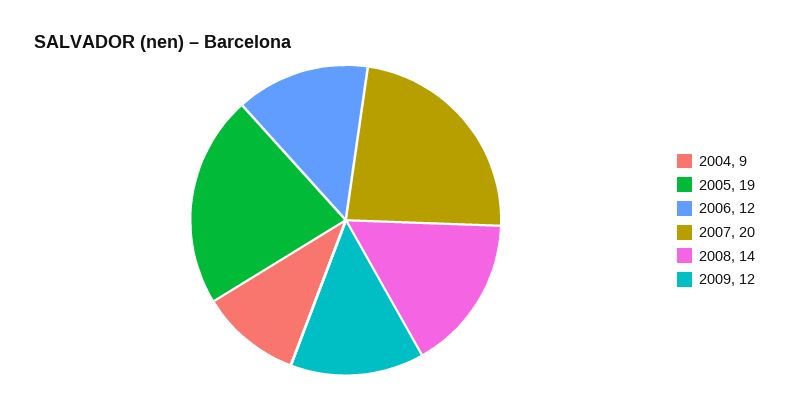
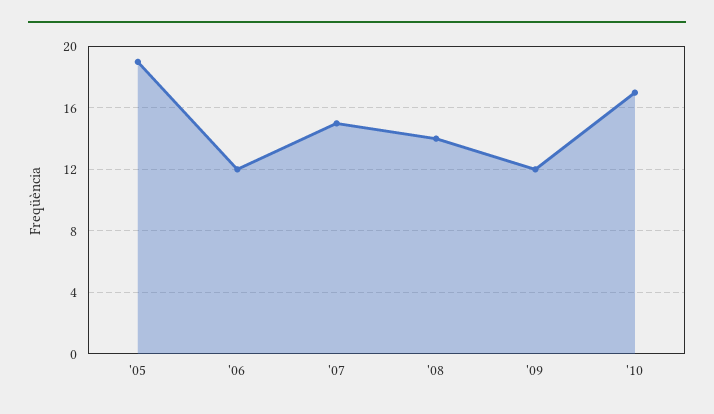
2004: 9 -> none
2007: 20 -> 15
'10: none -> 17

